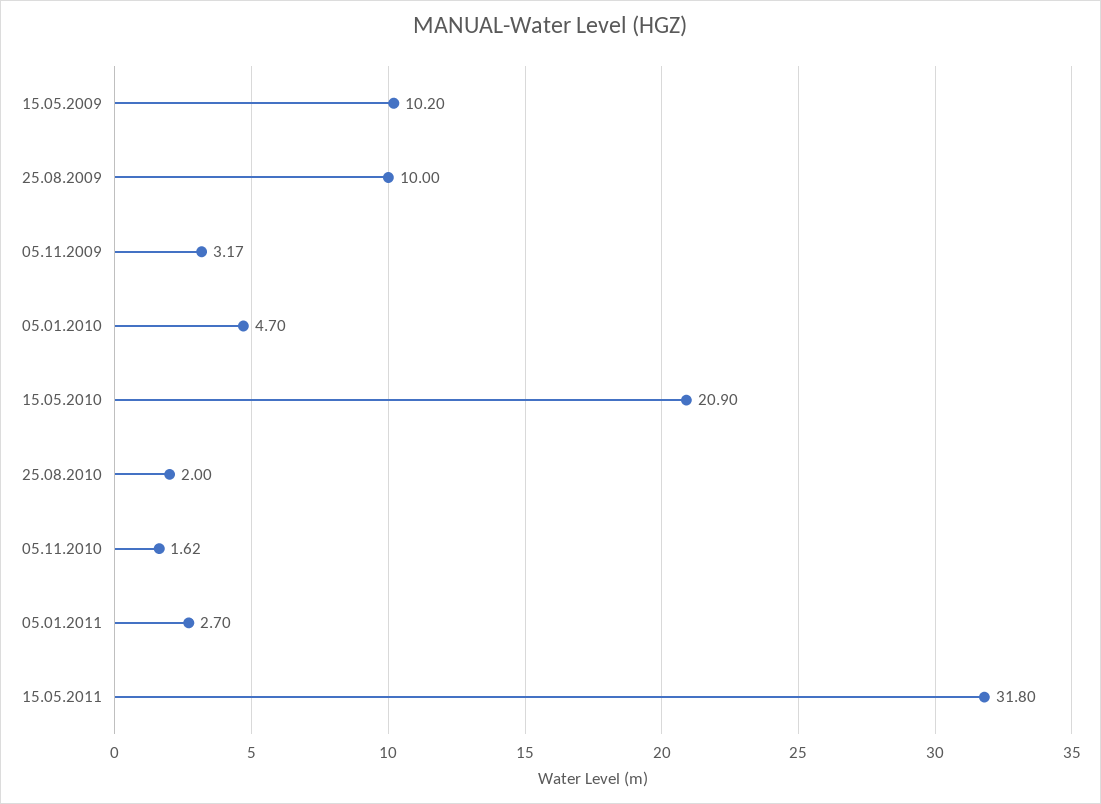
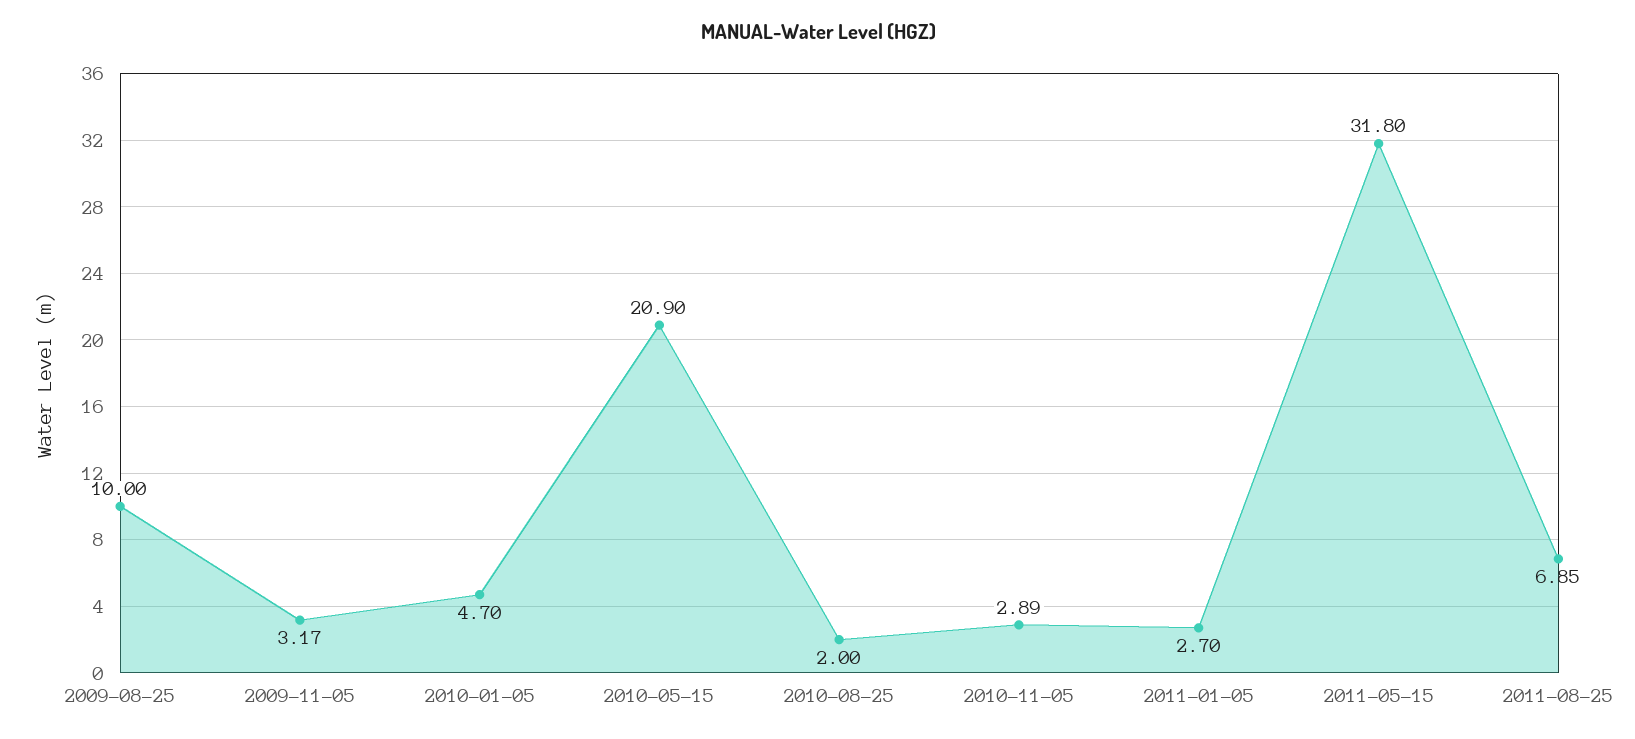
15.05.2009: 10.2 -> none
05.11.2010: 1.62 -> 2.89
2011-08-25: none -> 6.85

